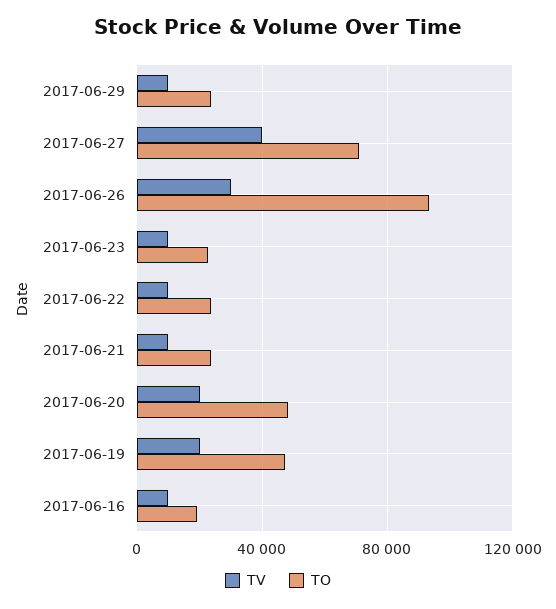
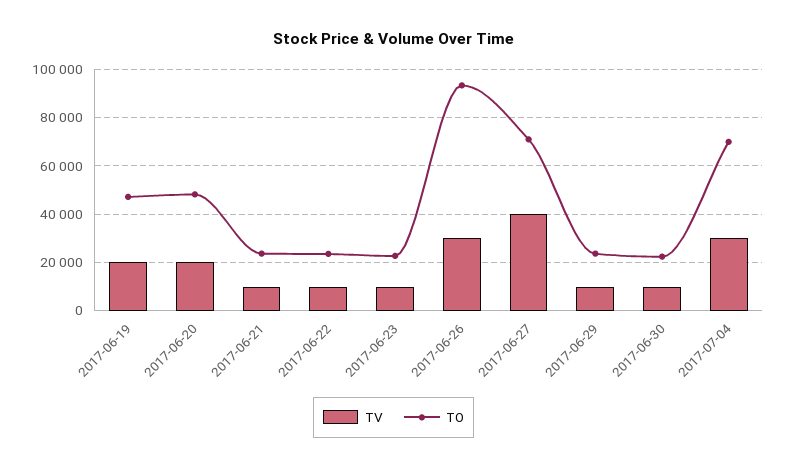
TV, 2017-06-16: 10000 -> none
TO, 2017-06-16: 20000 -> none
TV, 2017-06-30: none -> 10000
TO, 2017-06-30: none -> 22500
TV, 2017-07-04: none -> 30000
TO, 2017-07-04: none -> 70000

